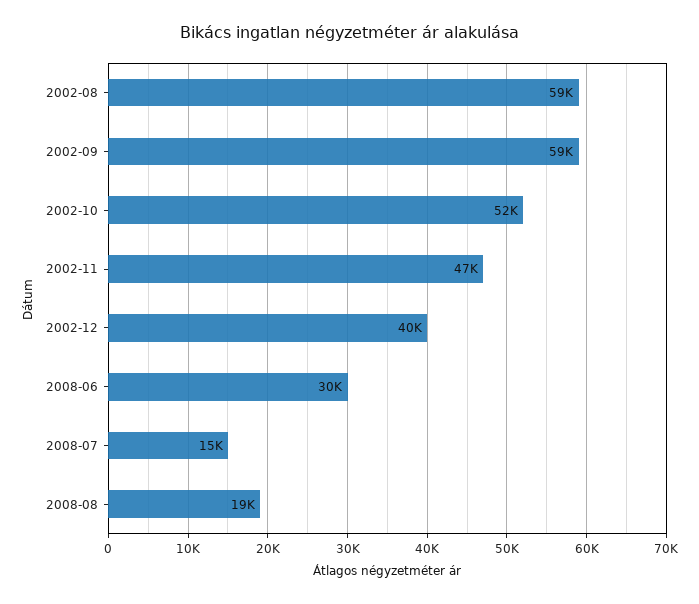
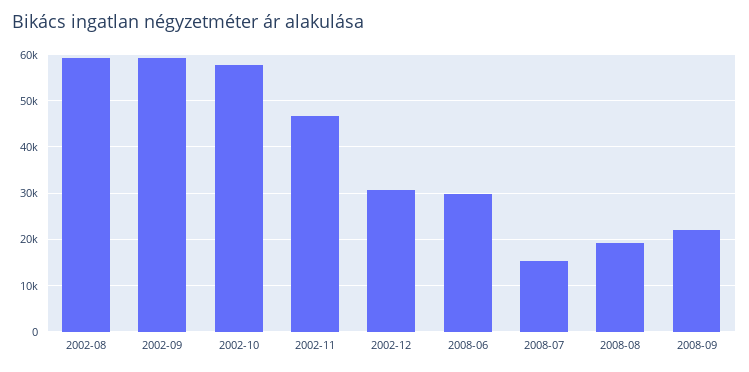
2002-10: 52000 -> 58000
2002-12: 40000 -> 30000
2008-09: none -> 22000

